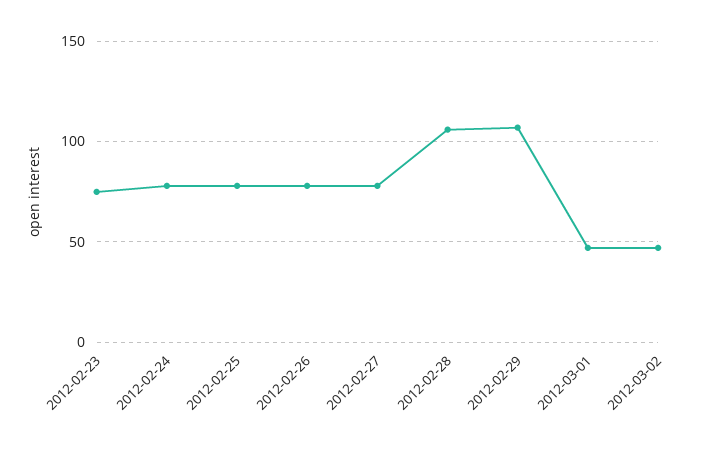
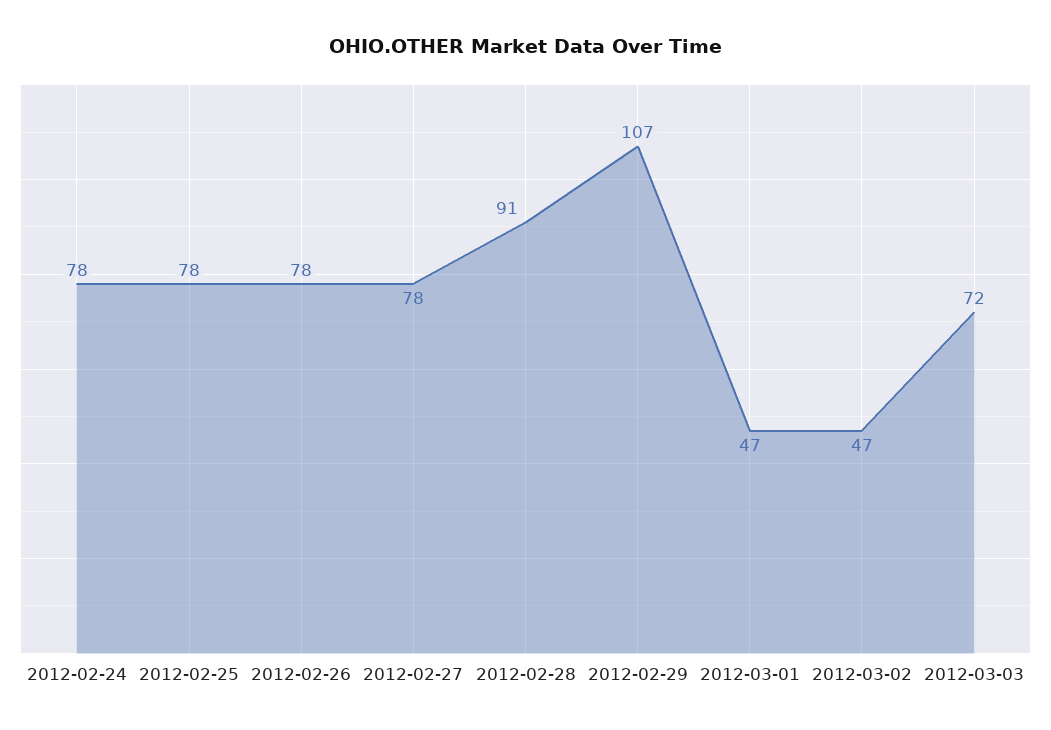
2012-02-23: 75 -> none
2012-02-28: 105 -> 91
2012-03-03: none -> 72

